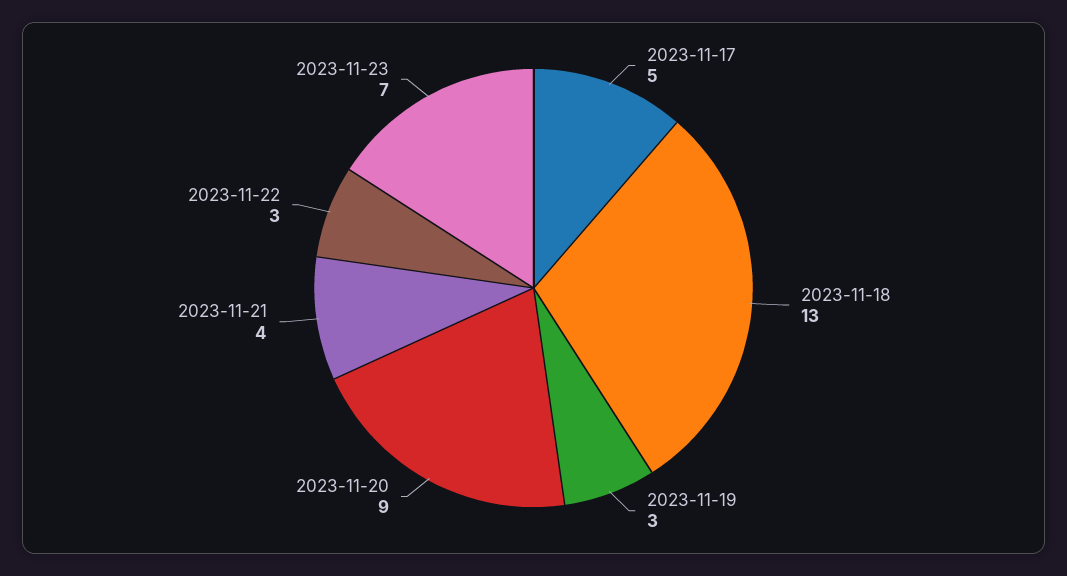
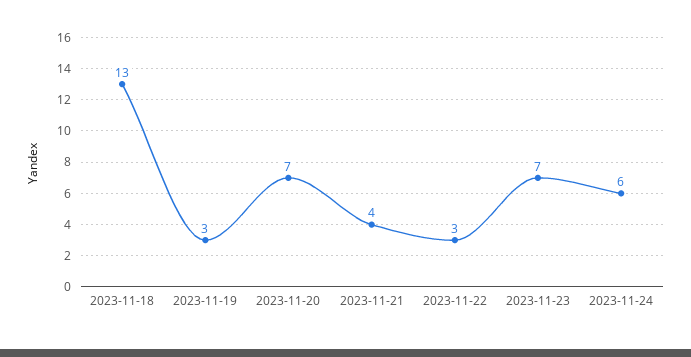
2023-11-17: 5 -> none
2023-11-20: 9 -> 7
2023-11-24: none -> 6

